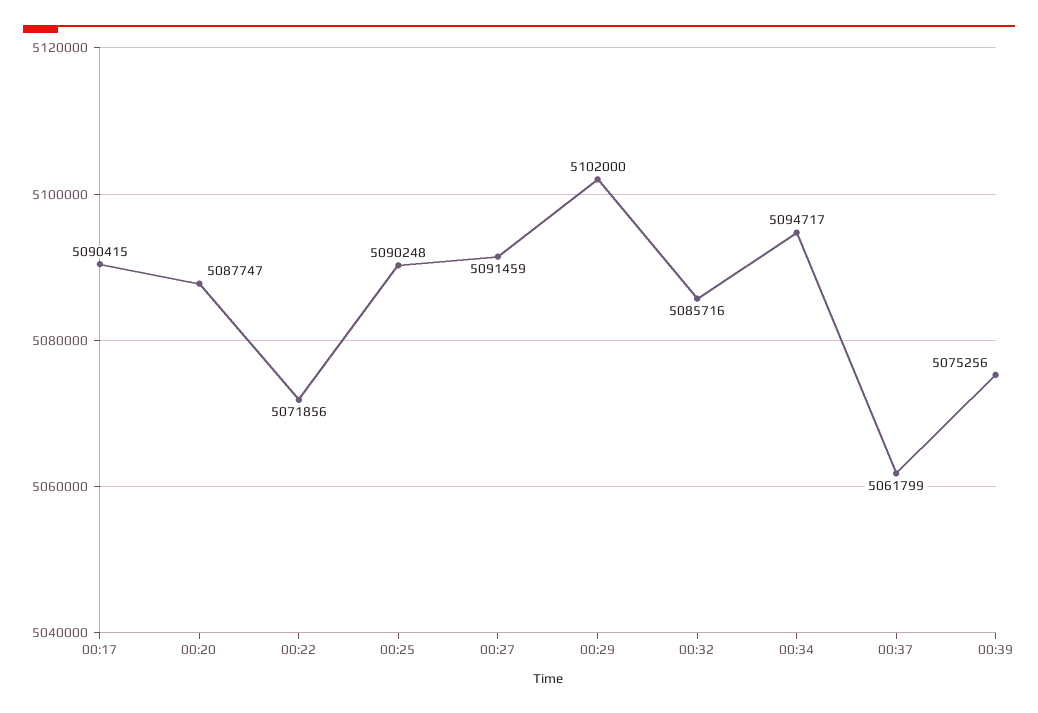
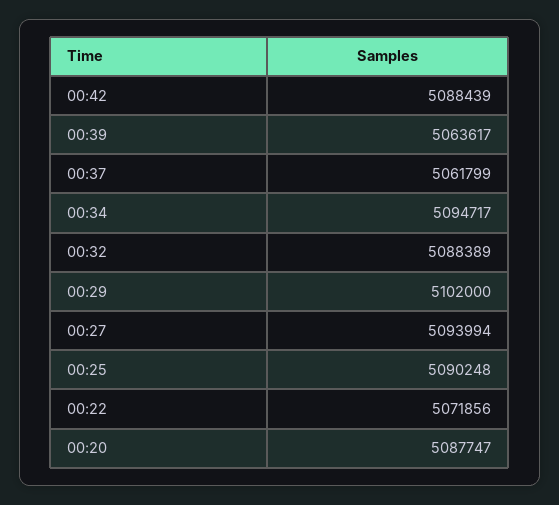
00:17: 5090415 -> none
00:27: 5091459 -> 5093994
00:32: 5085716 -> 5088389
00:39: 5075256 -> 5063617
00:42: none -> 5088439

